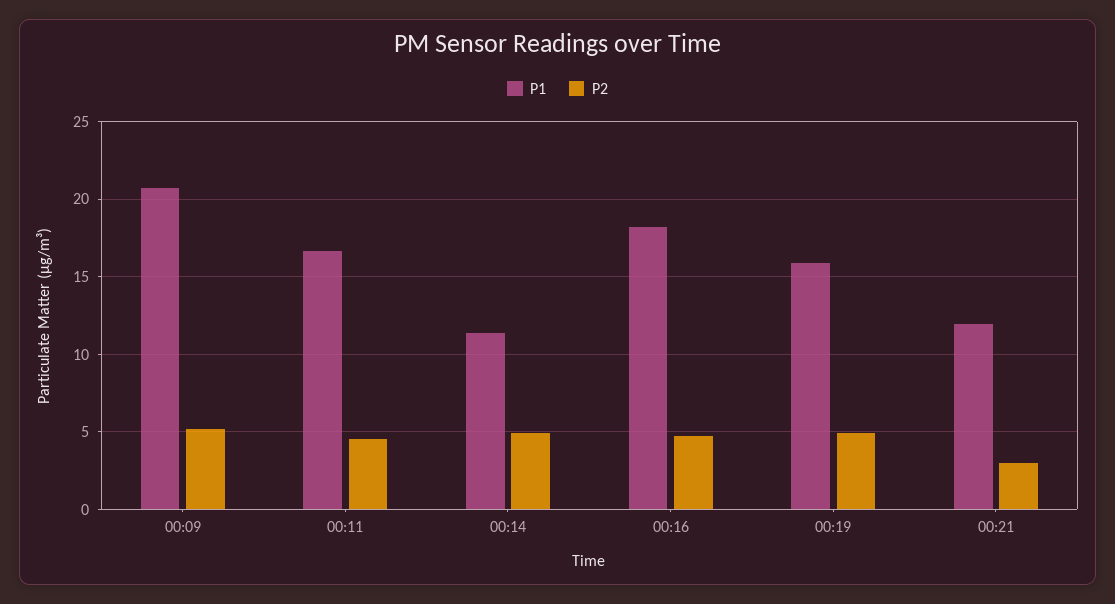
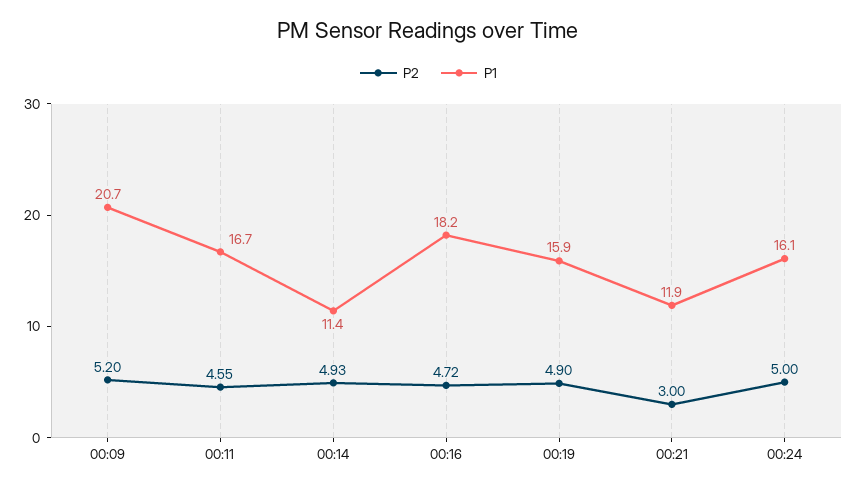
P2, 00:24: none -> 5
P1, 00:24: none -> 16.1

